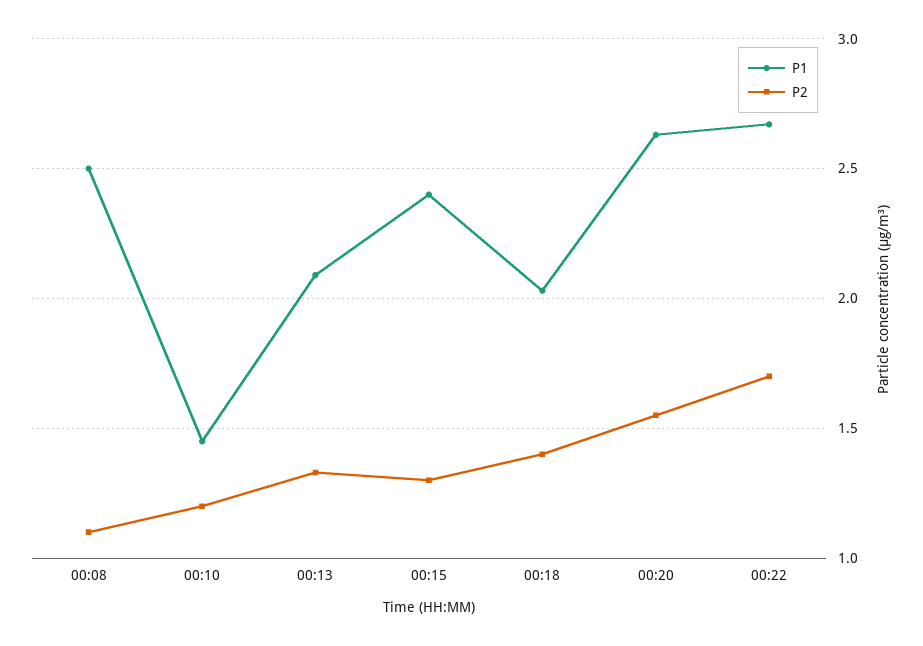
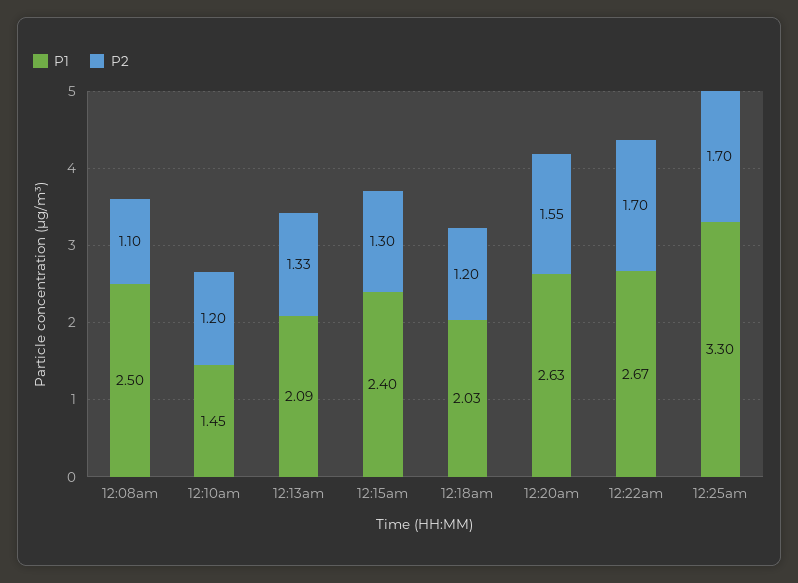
P2, 00:18: 1.4 -> 1.2
P1, 12:25am: none -> 3.3
P2, 12:25am: none -> 1.7

